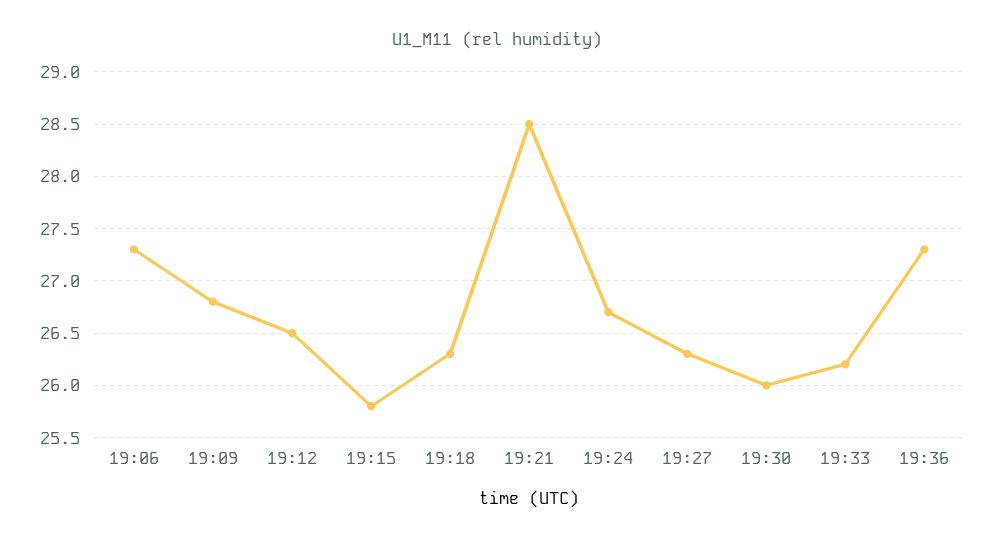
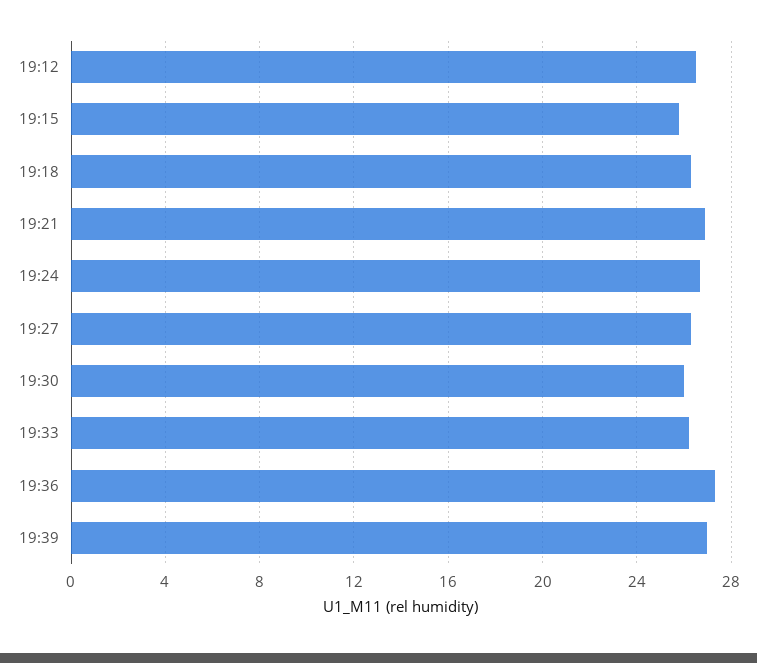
19:06: 27.3 -> none
19:09: 26.8 -> none
19:21: 28.5 -> 27
19:39: none -> 27

